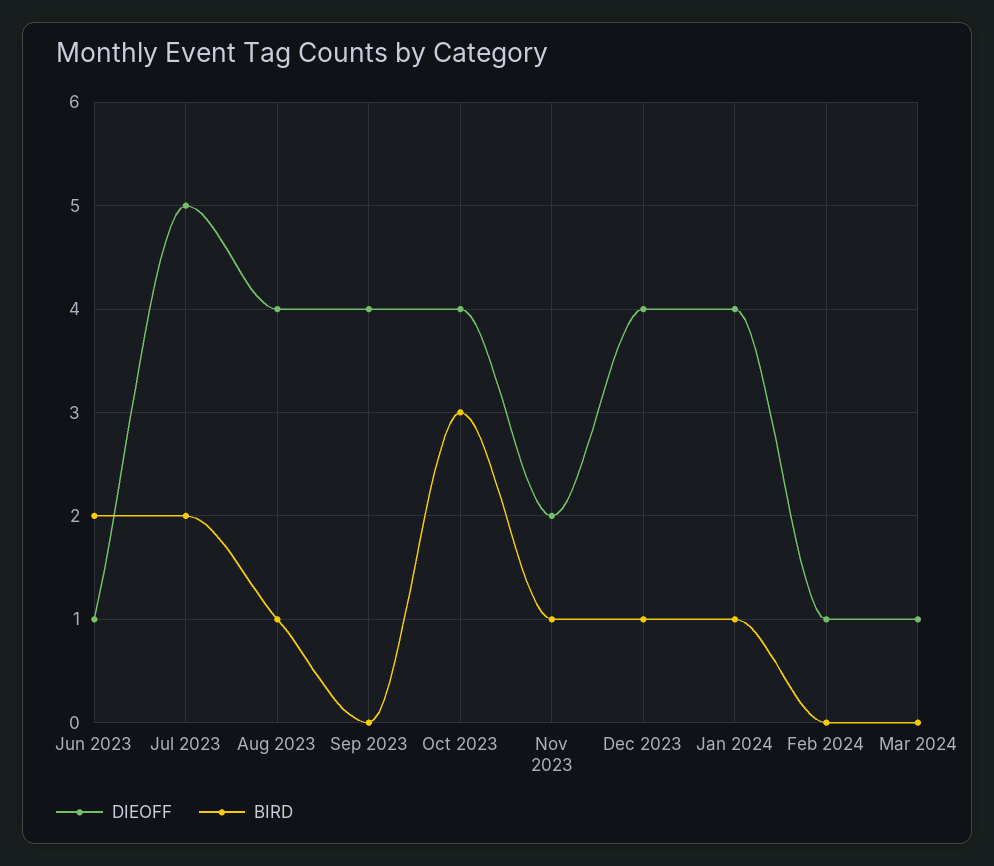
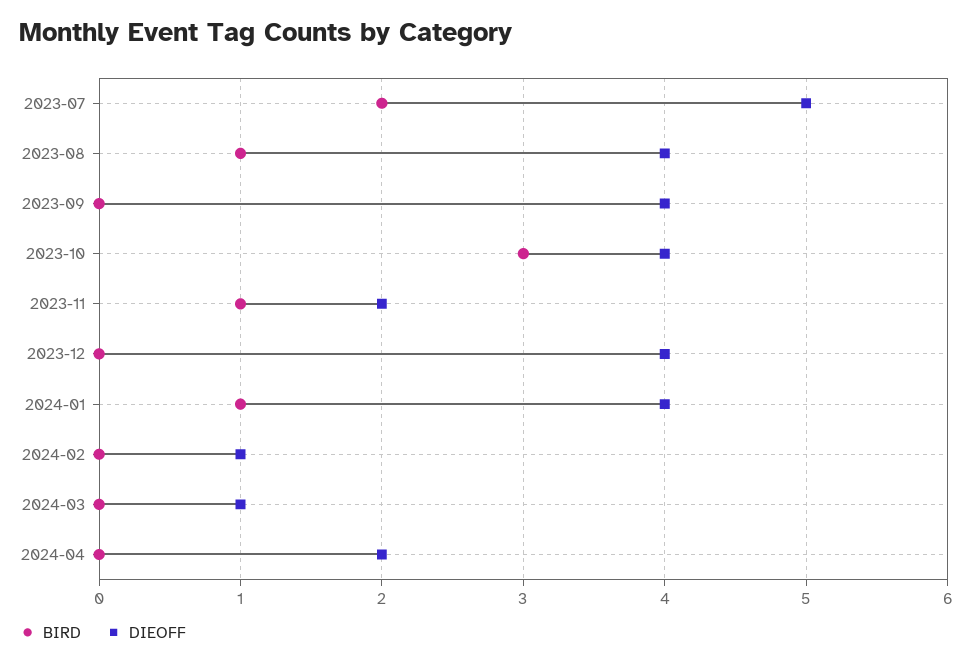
DIEOFF, Jun 2023: 1 -> none
BIRD, Jun 2023: 2 -> none
BIRD, Dec 2023: 1 -> 0
BIRD, 2024-04: none -> 0
DIEOFF, 2024-04: none -> 2

